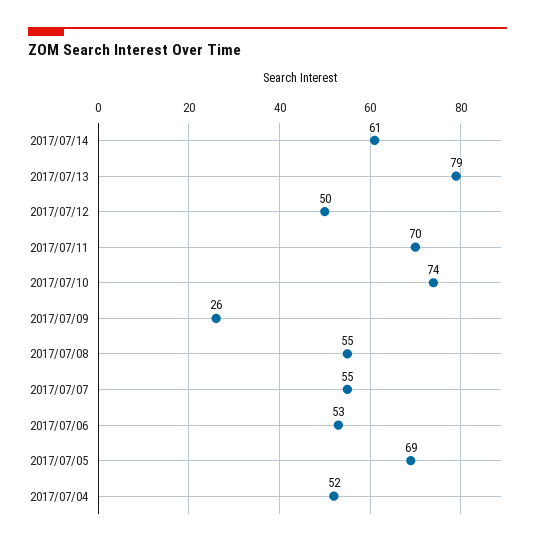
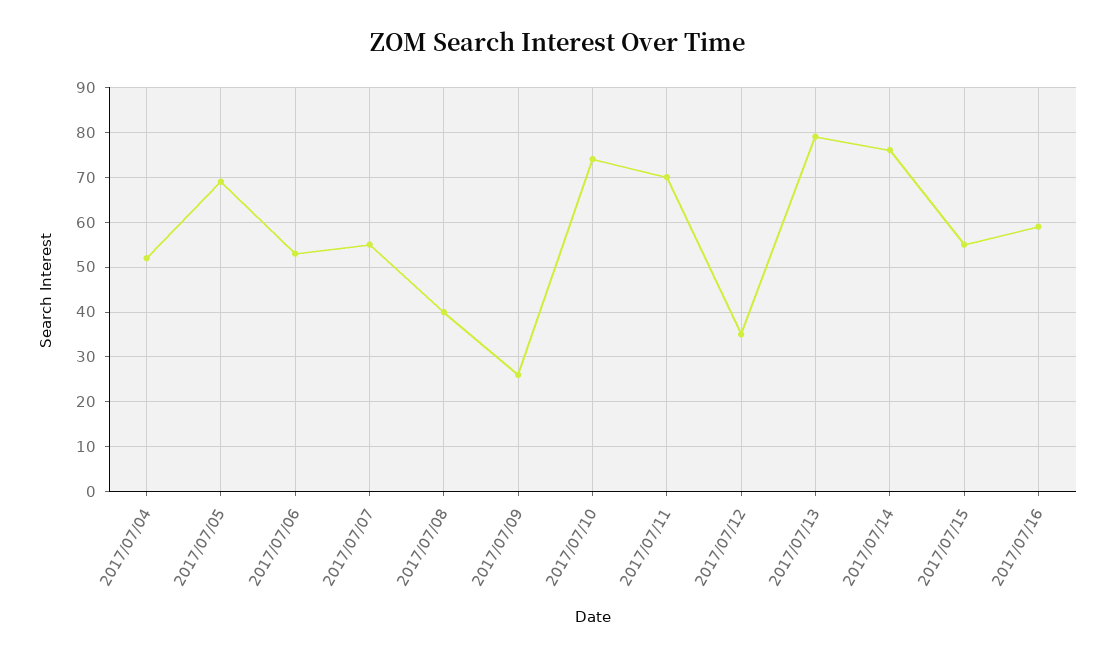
2017/07/14: 61 -> 75
2017/07/12: 50 -> 35
2017/07/08: 55 -> 40
2017/07/15: none -> 55
2017/07/16: none -> 60

